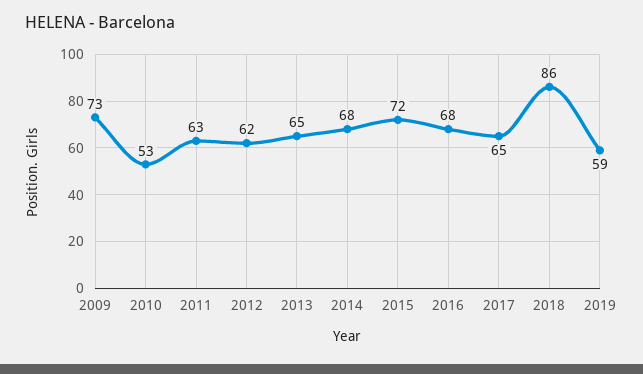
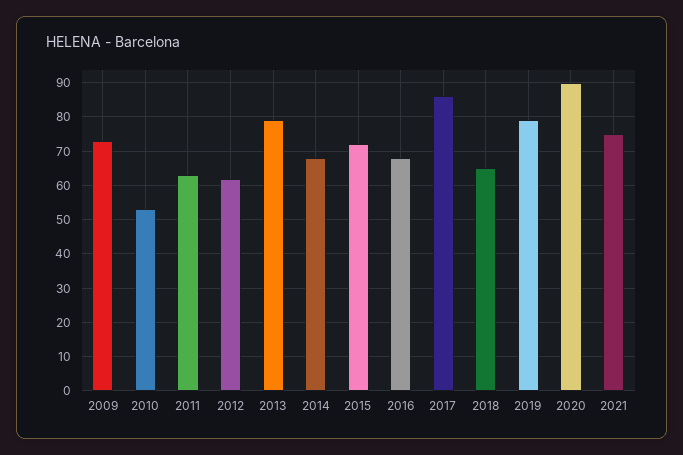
2013: 65 -> 80
2017: 65 -> 85
2018: 86 -> 65
2019: 59 -> 80
2020: none -> 90
2021: none -> 75

